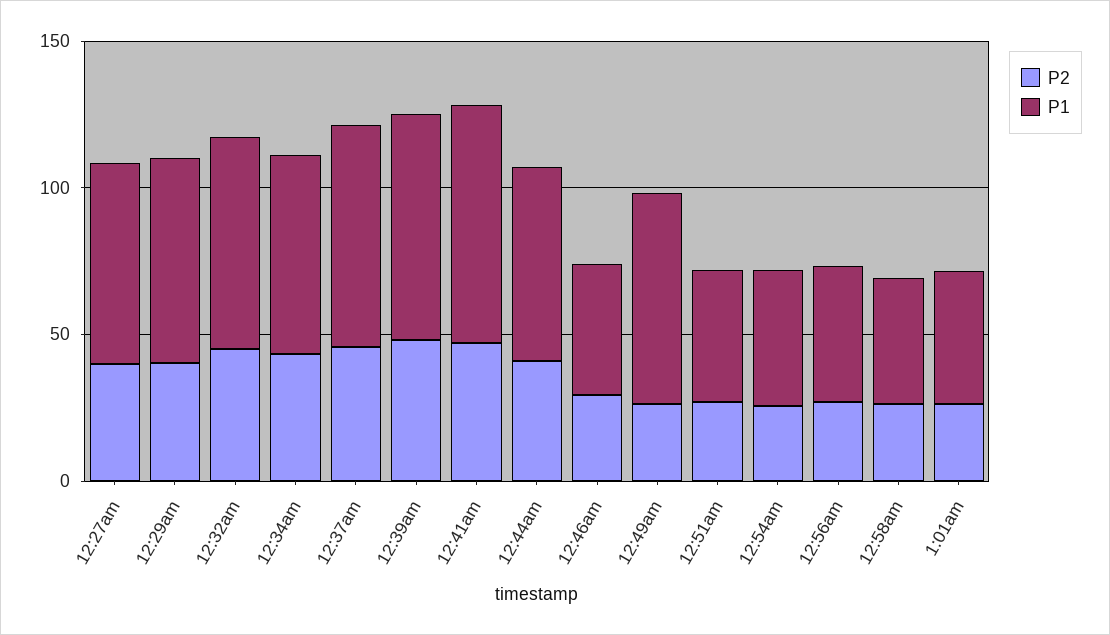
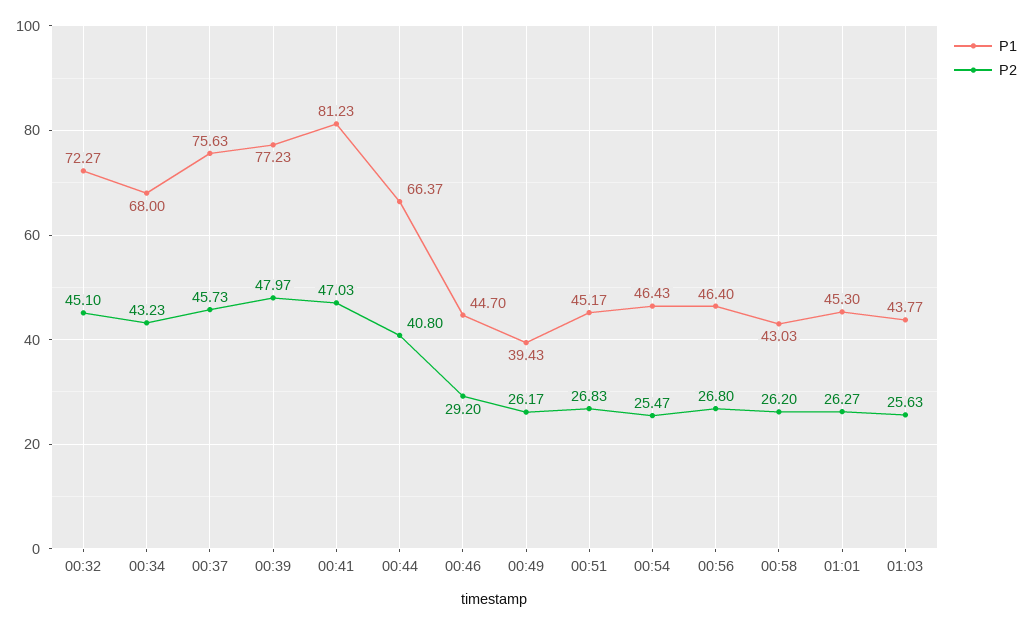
P2, 12:27am: 40 -> none
P1, 12:27am: 70 -> none
P2, 12:29am: 40 -> none
P1, 12:29am: 70 -> none
P1, 12:49am: 70 -> 39.43
P1, 01:03: none -> 43.77
P2, 01:03: none -> 25.63

